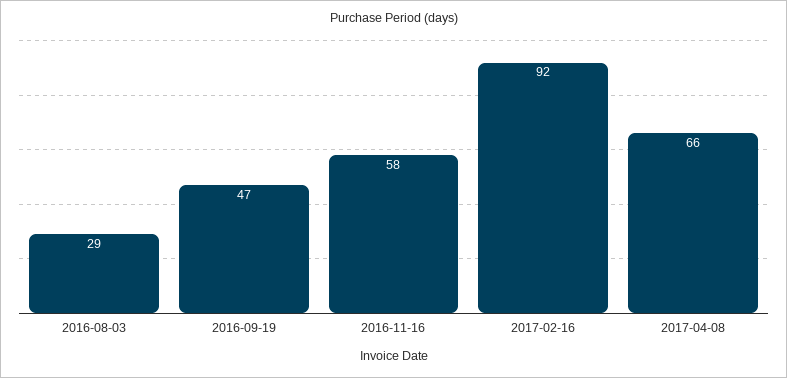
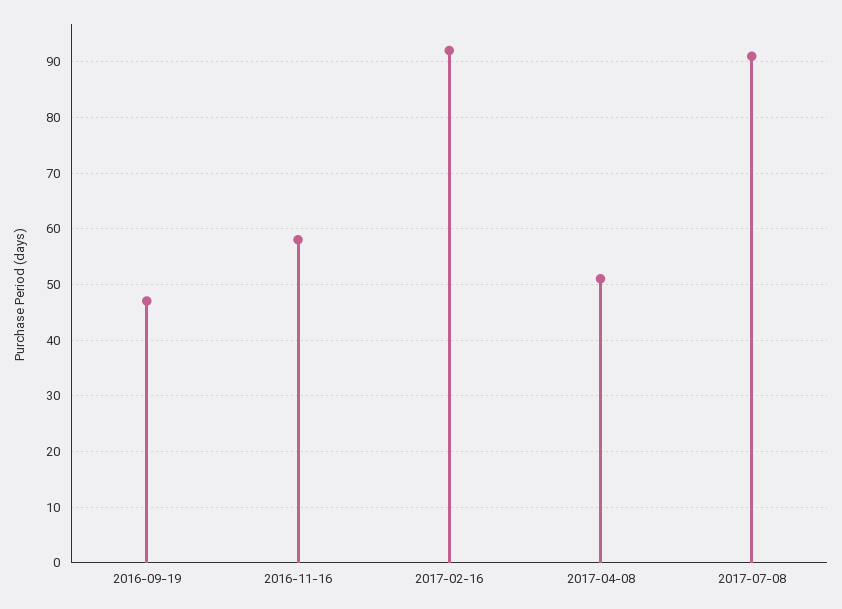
2016-08-03: 29 -> none
2017-04-08: 66 -> 50
2017-07-08: none -> 90

